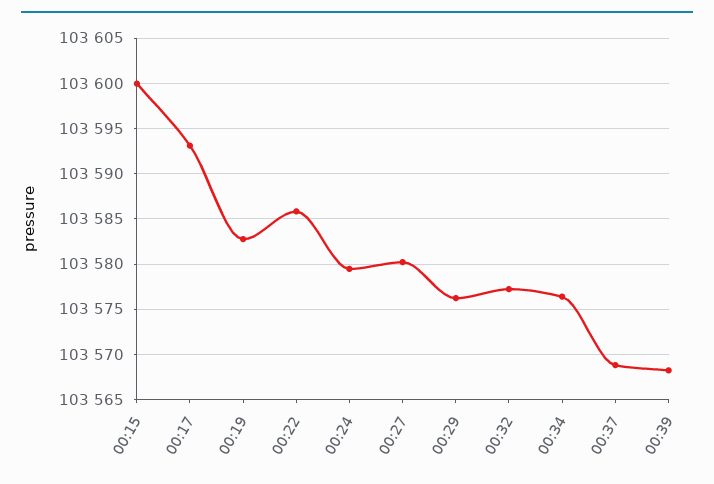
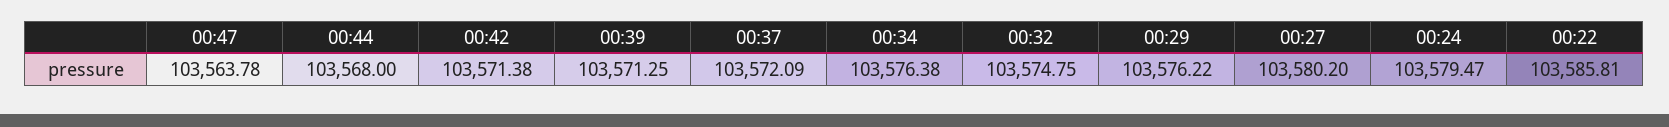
00:15: 103600 -> none
00:17: 103593 -> none
00:19: 103583 -> none
00:32: 103577 -> 103574.75
00:37: 103569 -> 103572.09
00:39: 103568 -> 103571.25
00:47: none -> 103563.78
00:44: none -> 103568
00:42: none -> 103571.38

